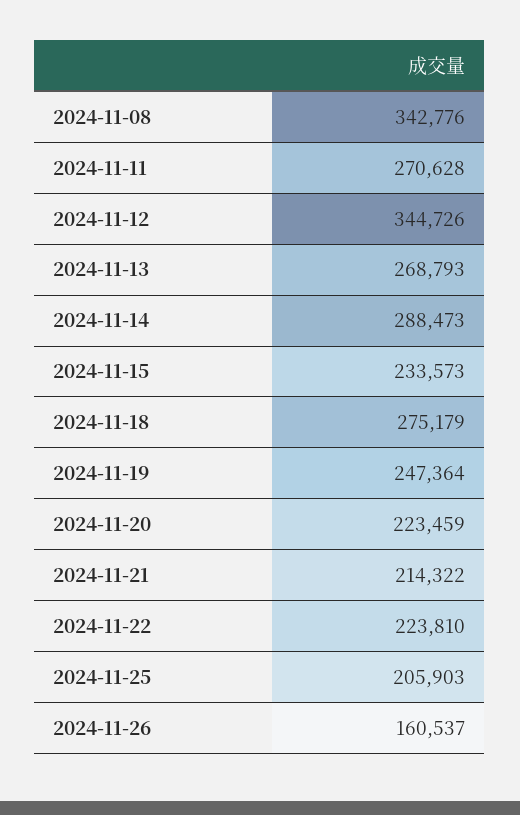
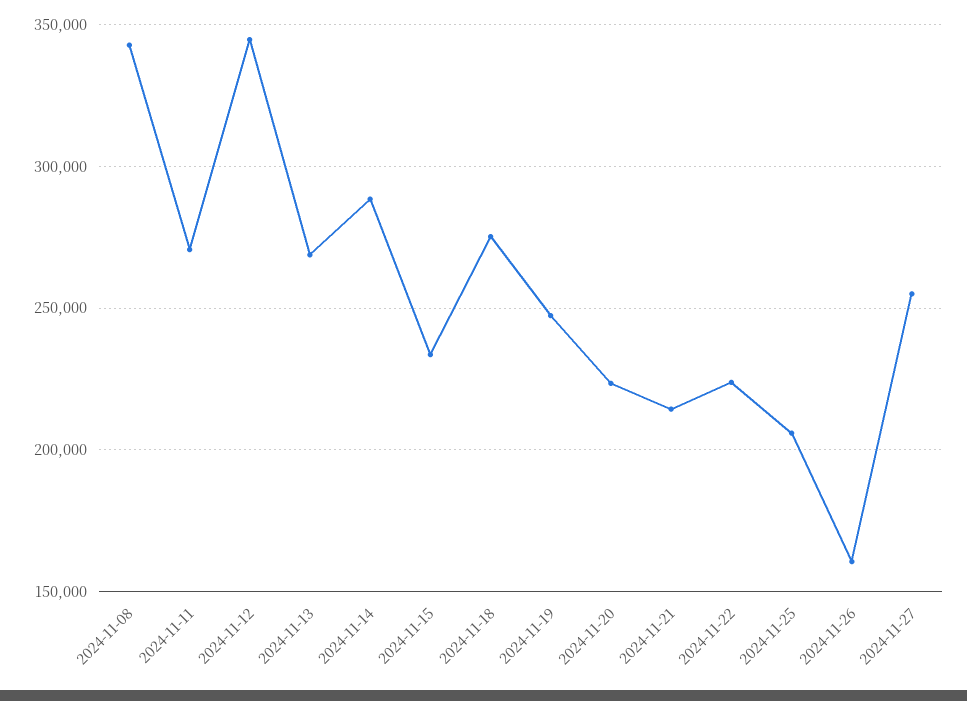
2024-11-27: none -> 255000

